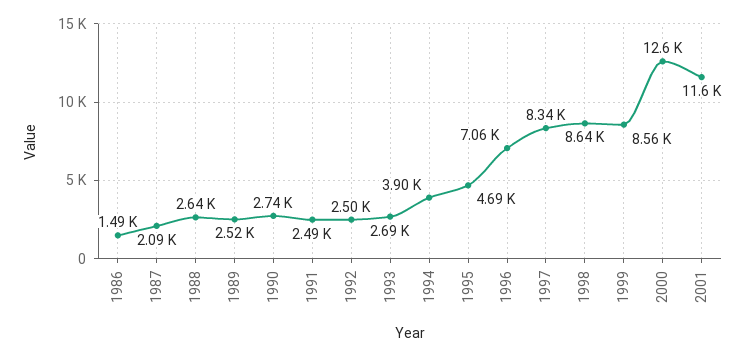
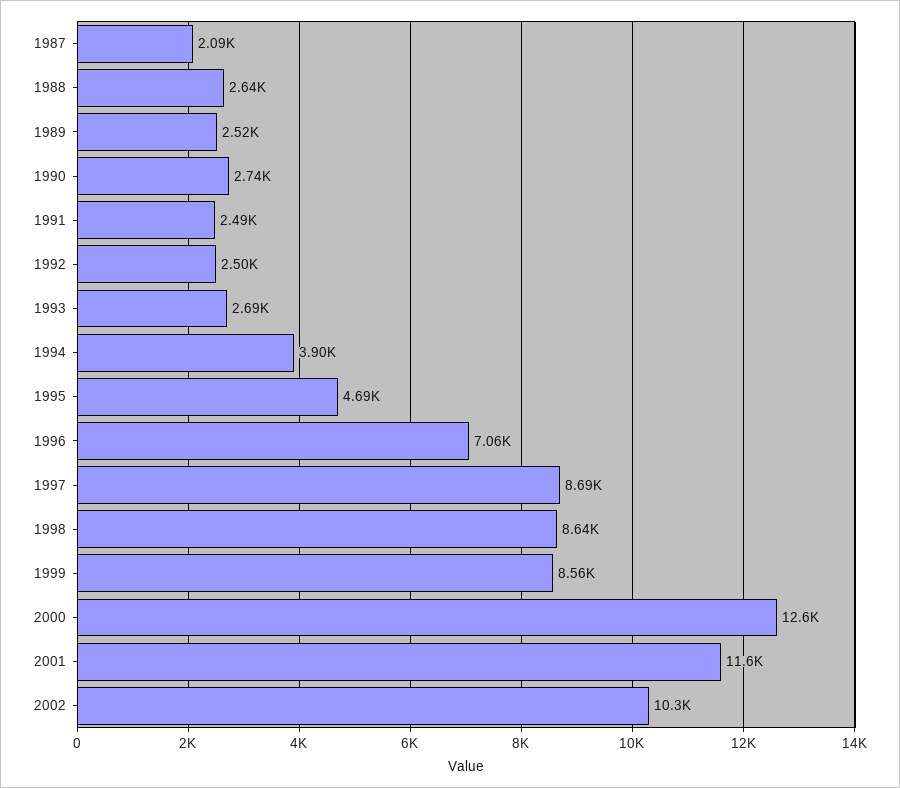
1986: 1490 -> none
1997: 8340 -> 8690
2002: none -> 10300

